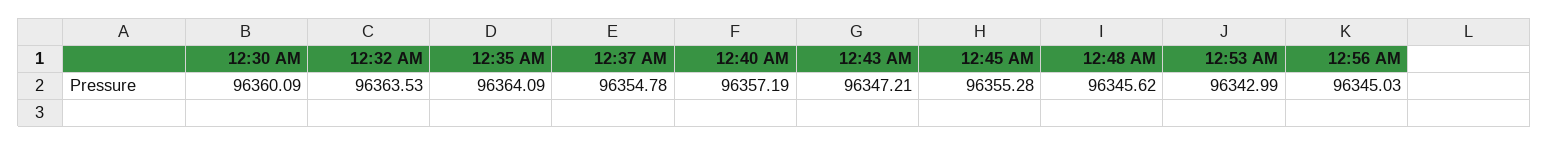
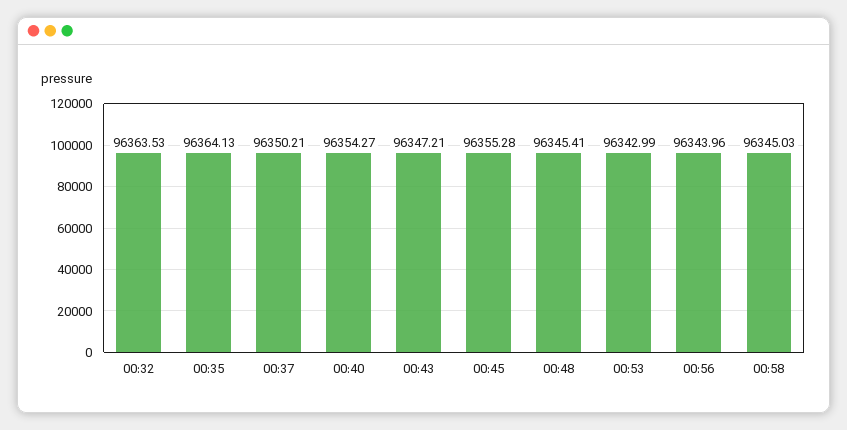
12:30 AM: 96360.09 -> none
12:35 AM: 96364.09 -> 96364.13
12:37 AM: 96354.78 -> 96350.21
12:40 AM: 96357.19 -> 96354.27
12:48 AM: 96345.62 -> 96345.41
12:56 AM: 96345.03 -> 96343.96
00:58: none -> 96345.03

